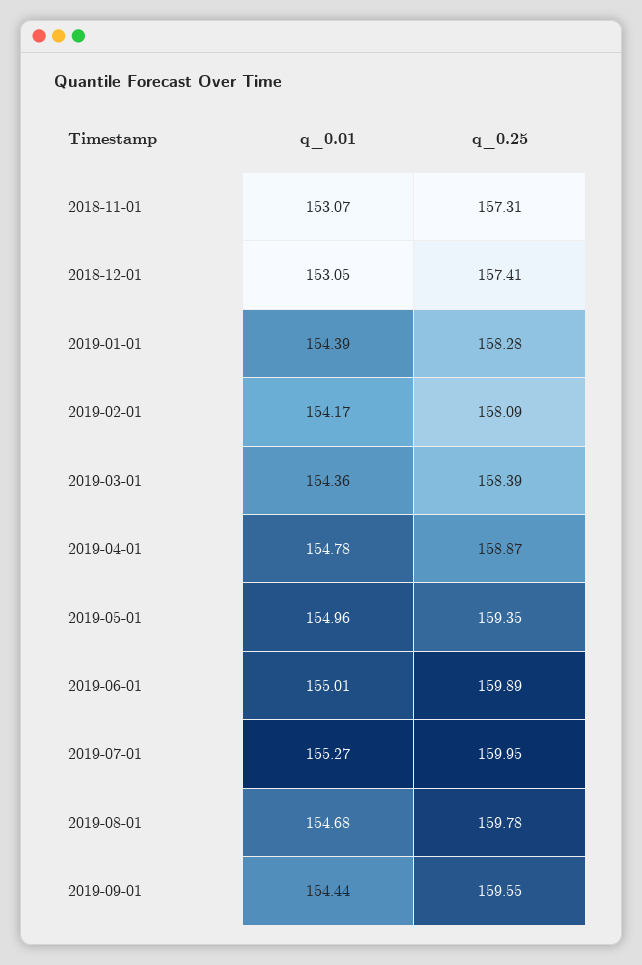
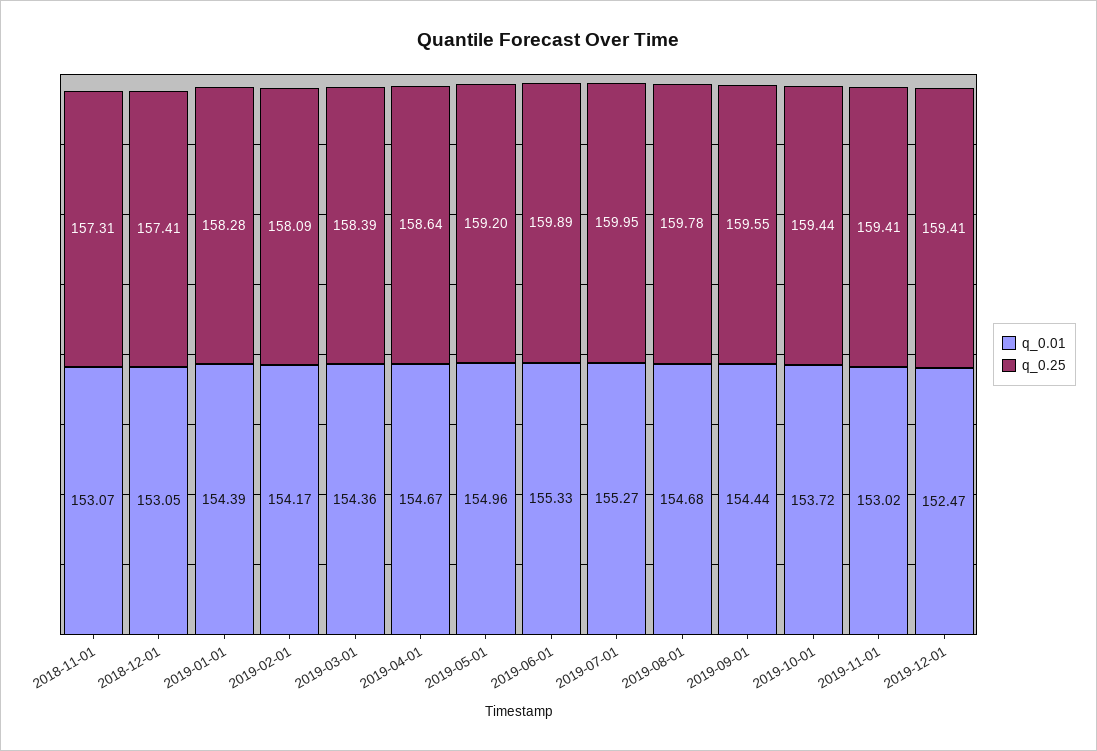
q_0.01, 2019-04-01: 154.78 -> 154.67
q_0.25, 2019-04-01: 158.87 -> 158.64
q_0.25, 2019-05-01: 159.35 -> 159.2
q_0.01, 2019-06-01: 155.01 -> 155.33
q_0.01, 2019-10-01: none -> 153.72
q_0.25, 2019-10-01: none -> 159.44
q_0.01, 2019-11-01: none -> 153.02
q_0.25, 2019-11-01: none -> 159.41
q_0.01, 2019-12-01: none -> 152.47
q_0.25, 2019-12-01: none -> 159.41

